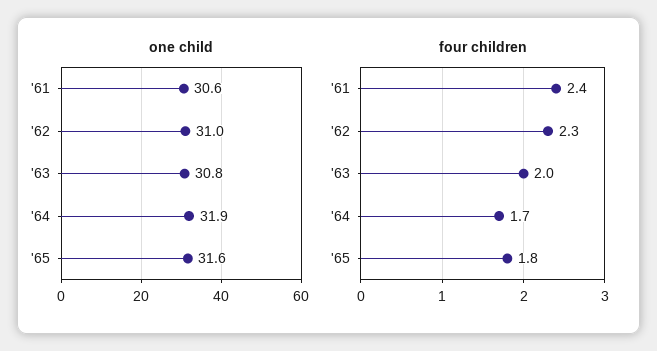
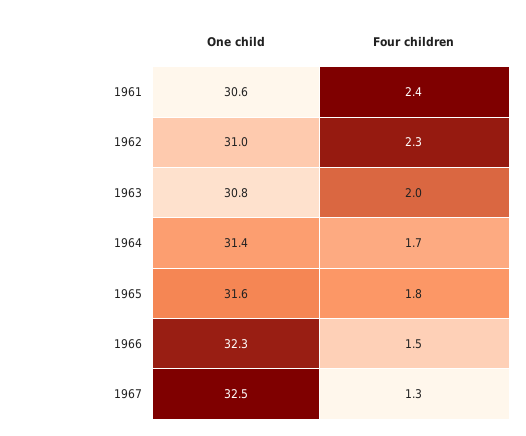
one child, '64: 31.9 -> 31.4
one child, 1966: none -> 32.3
four children, 1966: none -> 1.5
one child, 1967: none -> 32.5
four children, 1967: none -> 1.3

